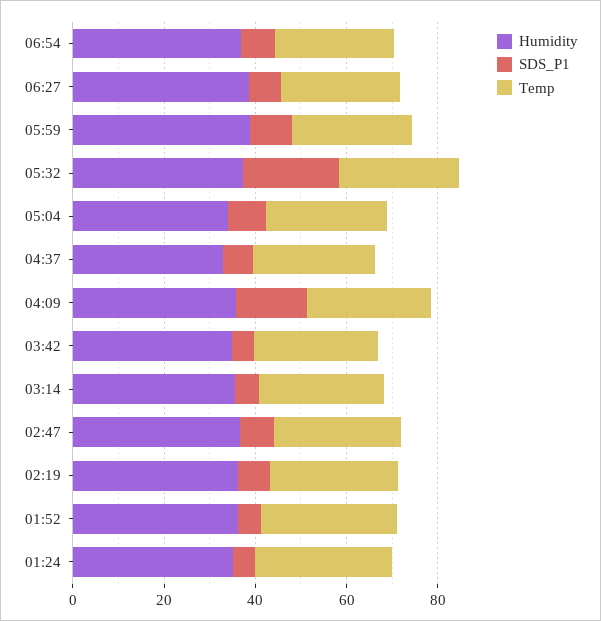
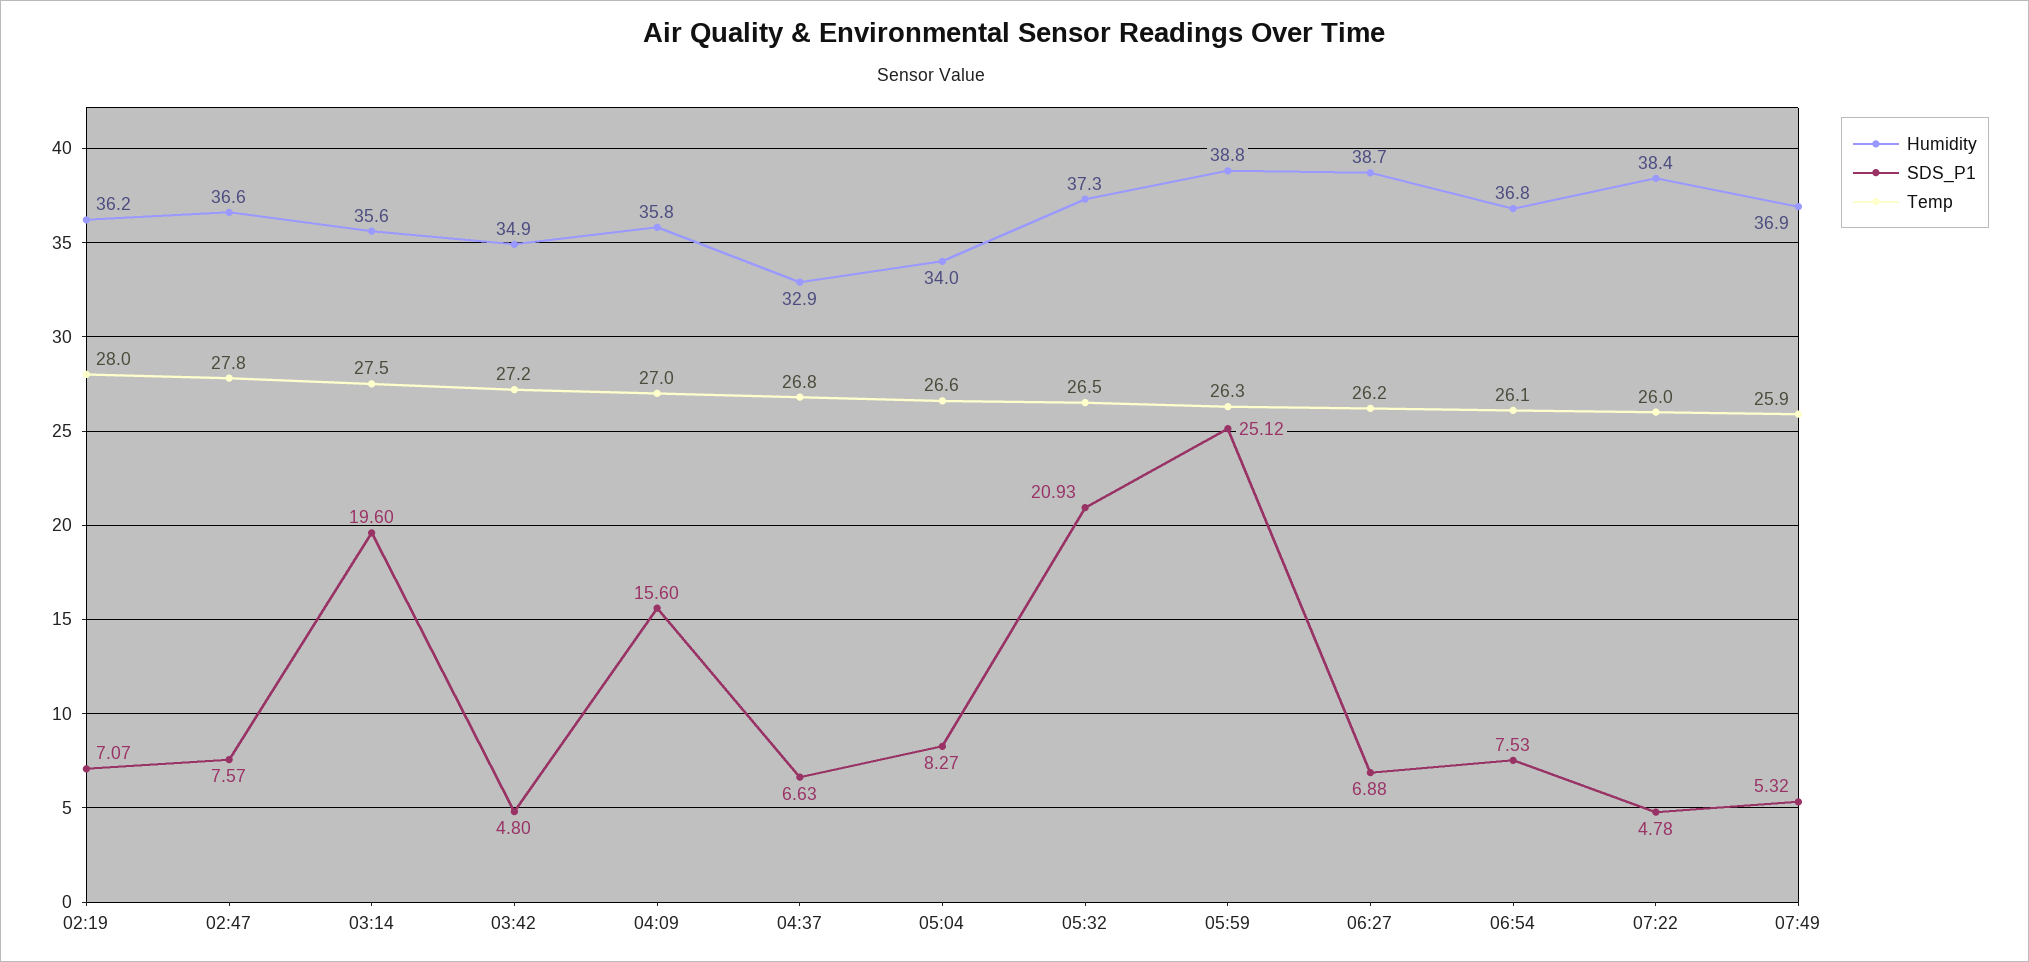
SDS_P1, 05:59: 10 -> 25.12
SDS_P1, 03:14: 5 -> 19.6
Humidity, 01:52: 35 -> none
SDS_P1, 01:52: 5 -> none
Temp, 01:52: 30 -> none
Humidity, 01:24: 35 -> none
SDS_P1, 01:24: 5 -> none
Temp, 01:24: 30 -> none
Humidity, 07:22: none -> 38.4
SDS_P1, 07:22: none -> 4.78
Temp, 07:22: none -> 26
Humidity, 07:49: none -> 36.9
SDS_P1, 07:49: none -> 5.32
Temp, 07:49: none -> 25.9

